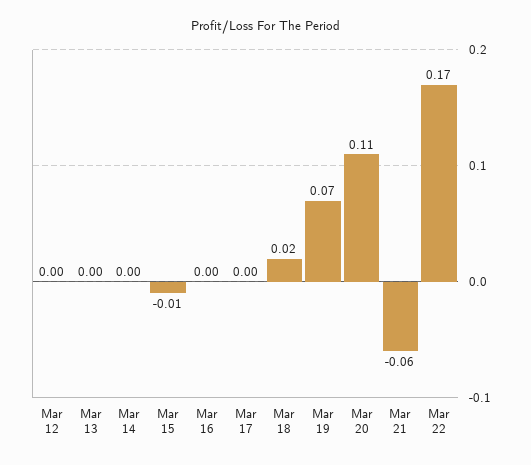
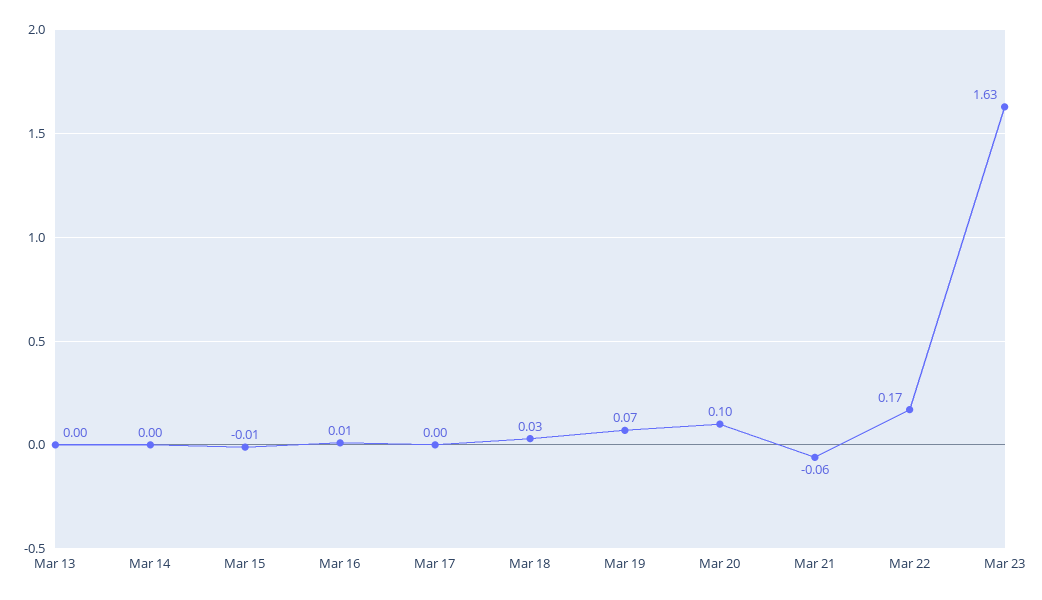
Mar 12: 0 -> none
Mar 16: 0 -> 0.01
Mar 18: 0.02 -> 0.03
Mar 20: 0.11 -> 0.1
Mar 23: none -> 1.63

